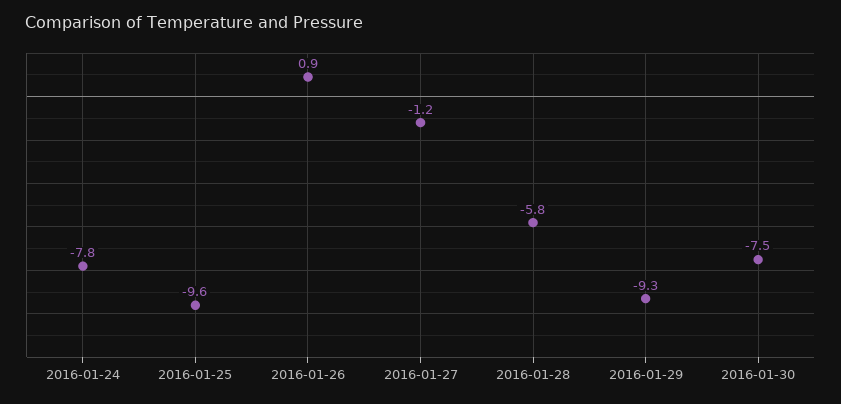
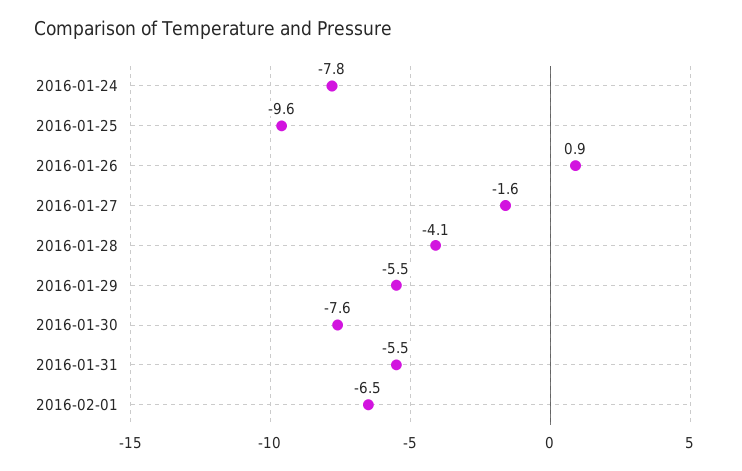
2016-01-27: -1.2 -> -1.6
2016-01-28: -5.8 -> -4.1
2016-01-29: -9.3 -> -5.5
2016-01-30: -7.5 -> -7.6
2016-01-31: none -> -5.5
2016-02-01: none -> -6.5

